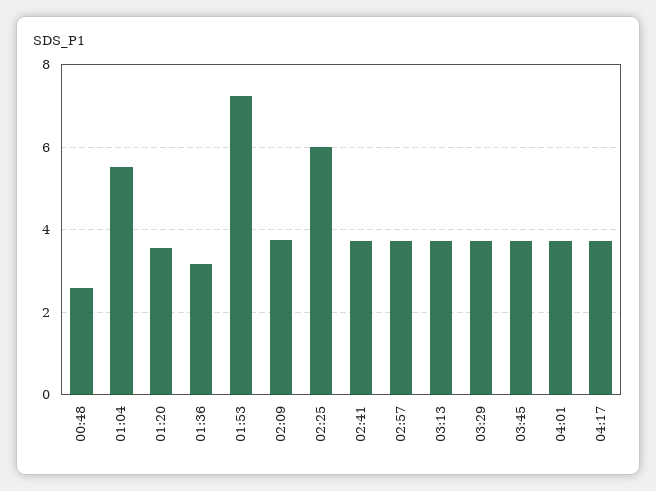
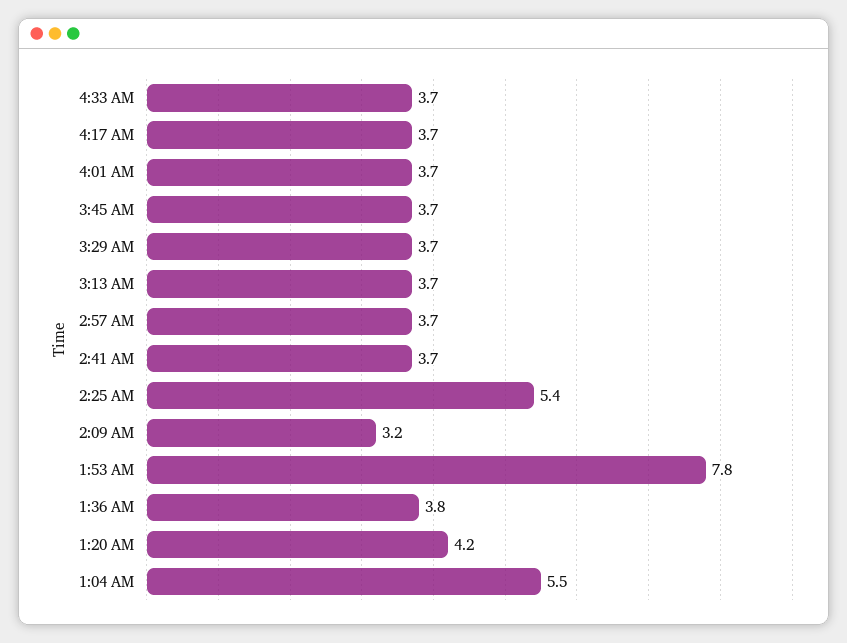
00:48: 2.6 -> none
01:20: 3.6 -> 4.2
01:36: 3.2 -> 3.8
01:53: 7.2 -> 7.8
02:09: 3.8 -> 3.2
02:25: 6 -> 5.4
4:33 AM: none -> 3.7

